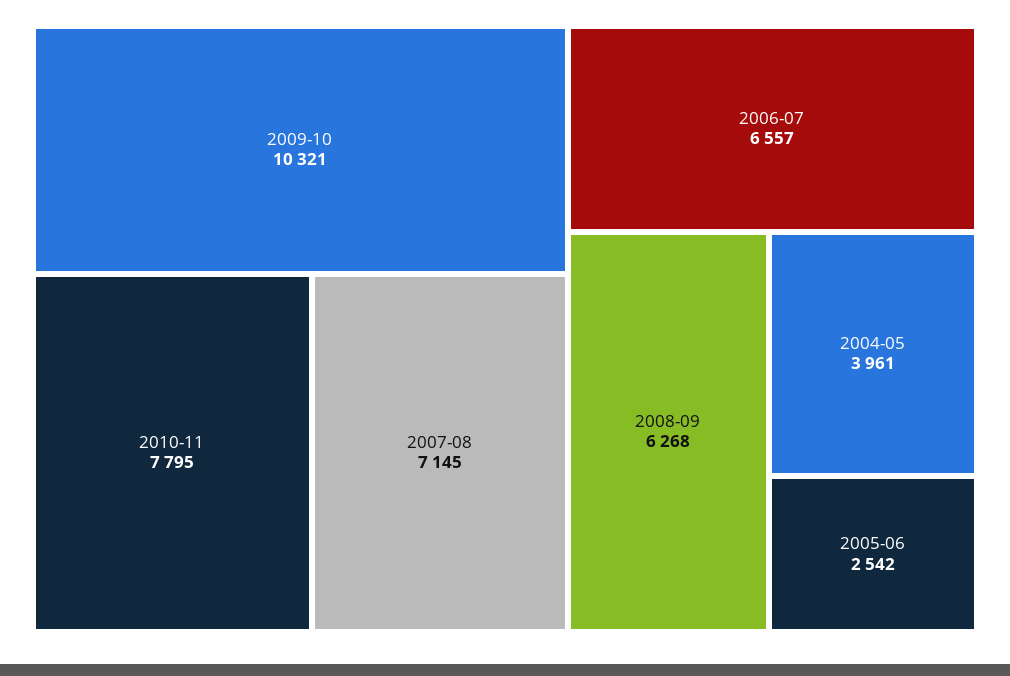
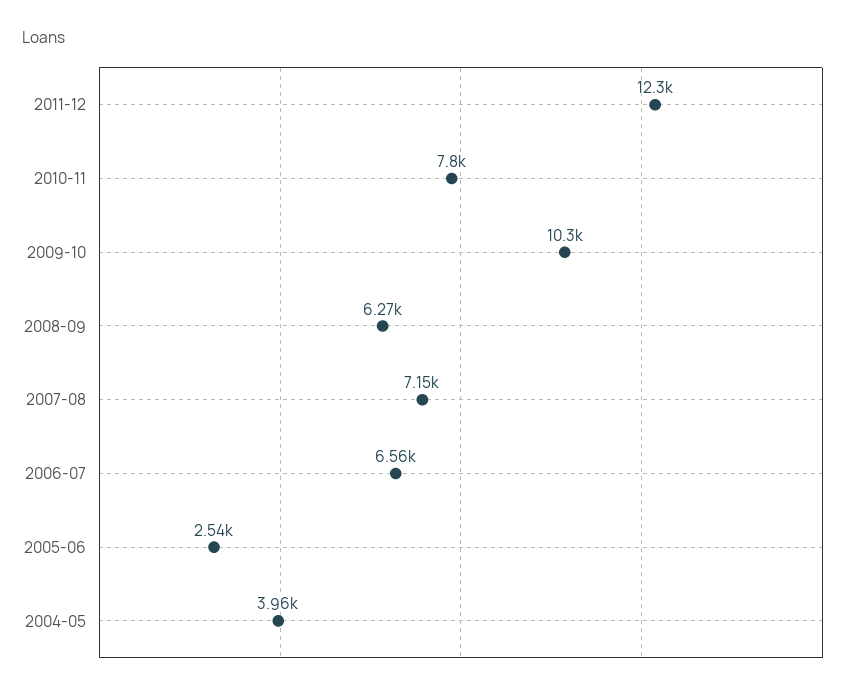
2011-12: none -> 12300

